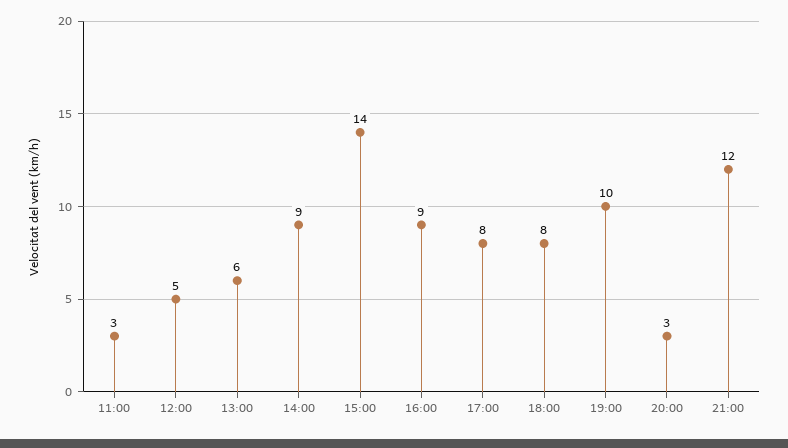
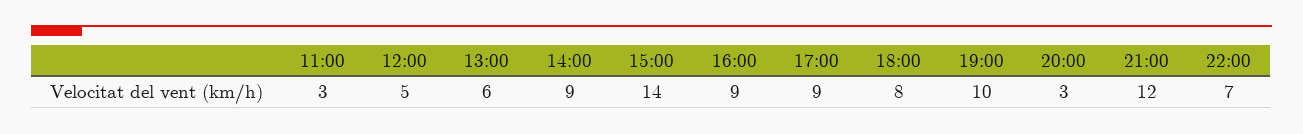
17:00: 8 -> 9
22:00: none -> 7

